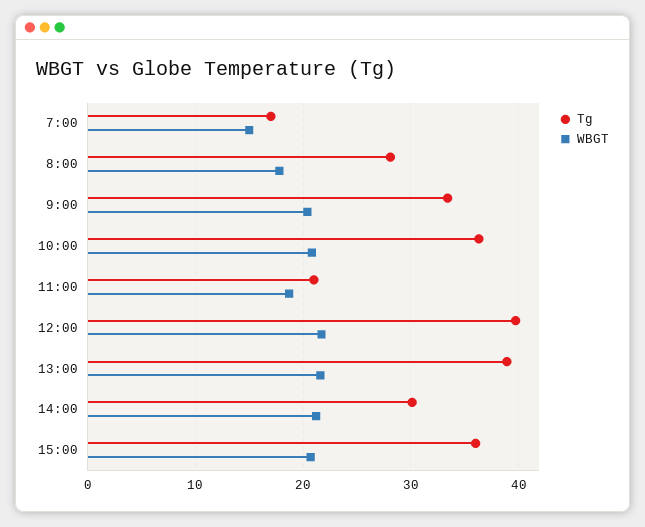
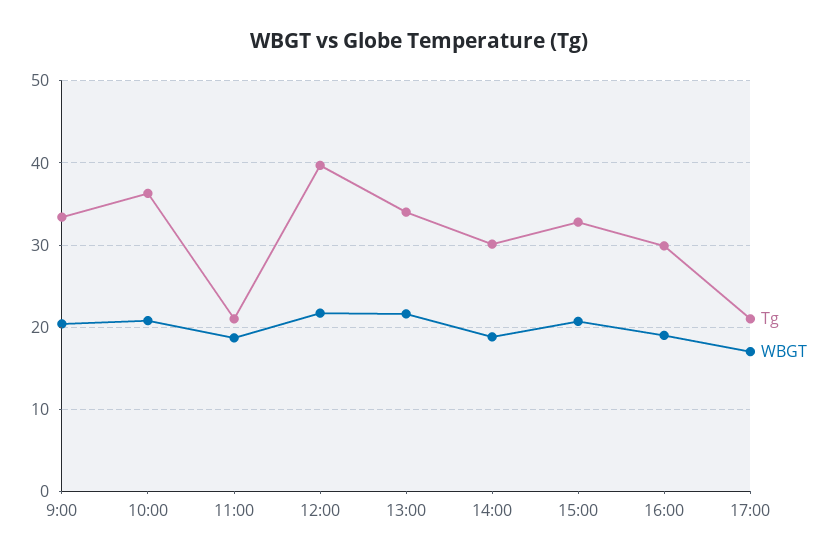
Tg, 7:00: 17 -> none
WBGT, 7:00: 15 -> none
Tg, 8:00: 28 -> none
WBGT, 8:00: 18 -> none
Tg, 13:00: 39 -> 34
WBGT, 14:00: 21 -> 19
Tg, 15:00: 36 -> 33
Tg, 16:00: none -> 30
WBGT, 16:00: none -> 19
Tg, 17:00: none -> 21
WBGT, 17:00: none -> 17

